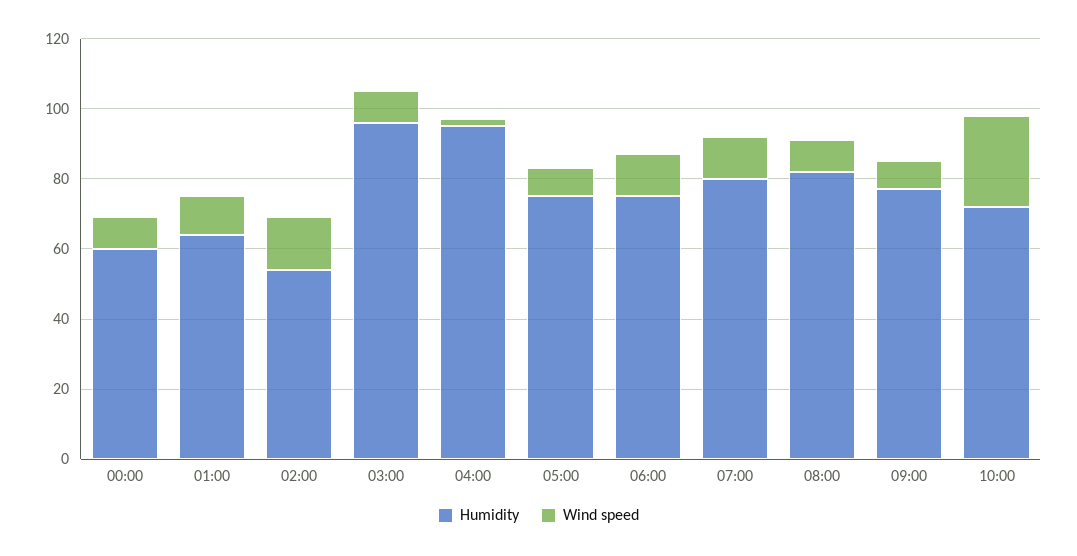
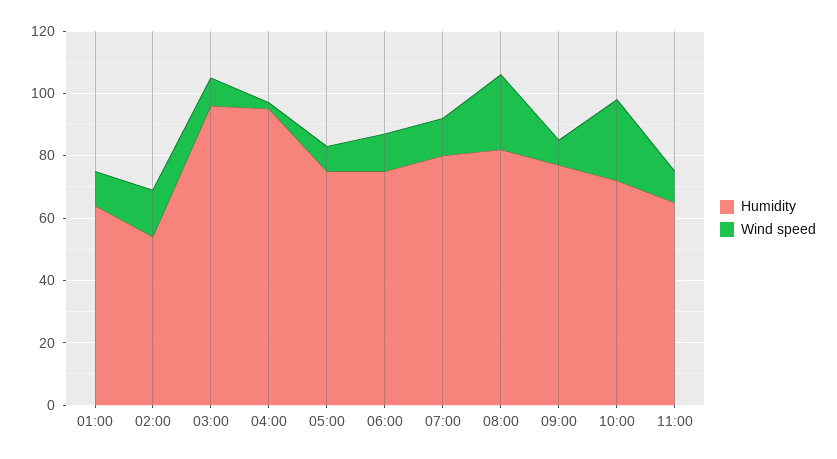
Humidity, 00:00: 60 -> none
Wind speed, 00:00: 10 -> none
Wind speed, 08:00: 10 -> 25
Humidity, 11:00: none -> 65
Wind speed, 11:00: none -> 10

